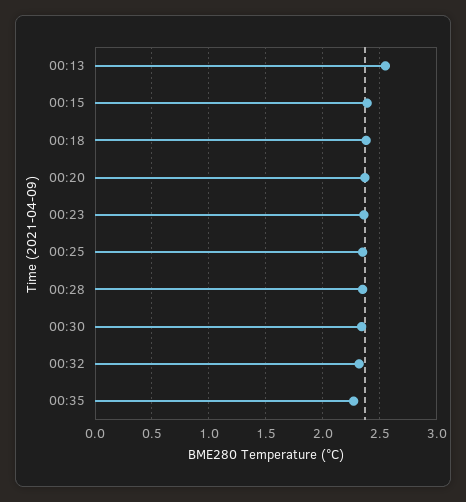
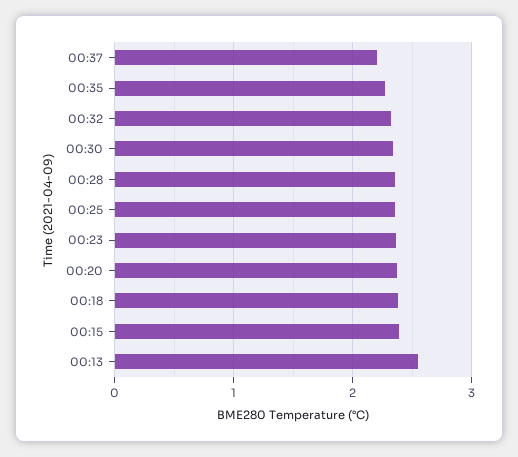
00:37: none -> 2.2

